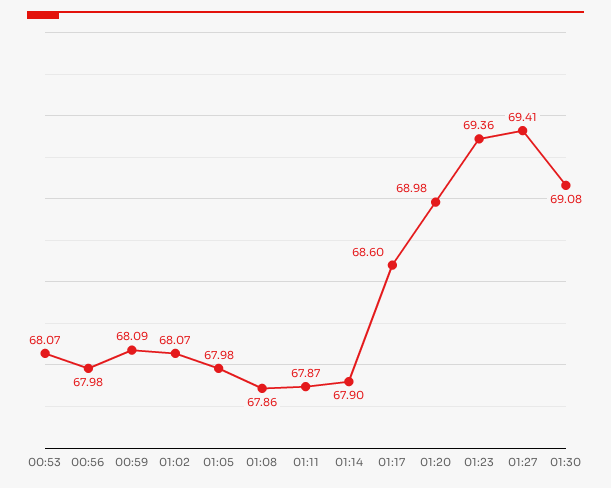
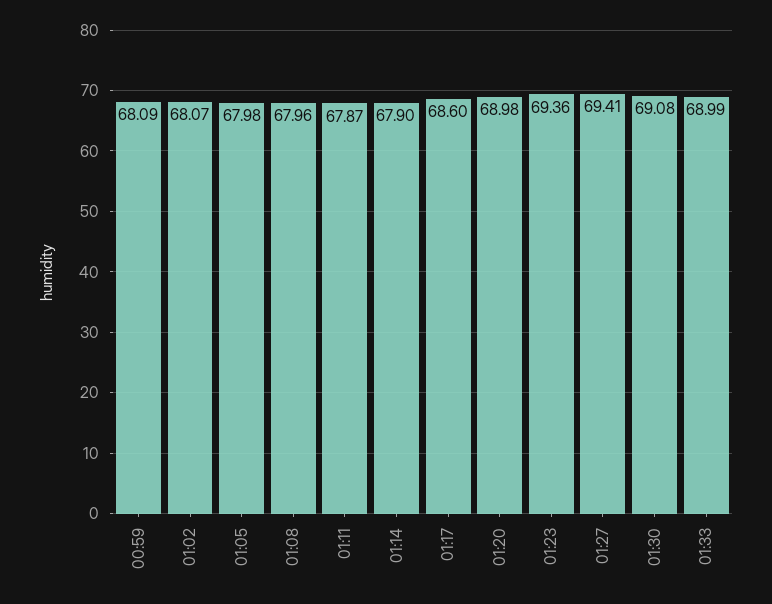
00:53: 68.07 -> none
00:56: 67.98 -> none
01:08: 67.86 -> 67.96
01:33: none -> 68.99

